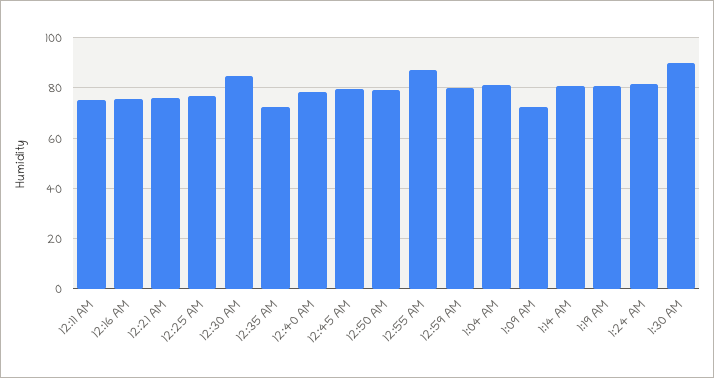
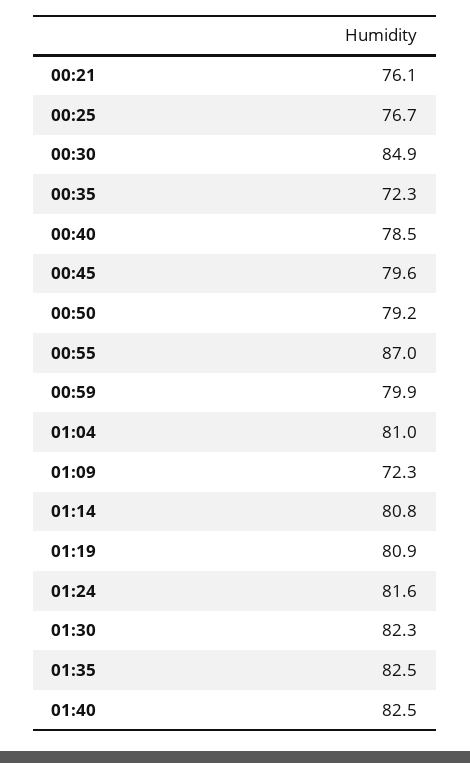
12:11 AM: 75 -> none
12:16 AM: 75 -> none
1:30 AM: 90 -> 82.3
01:35: none -> 82.5
01:40: none -> 82.5

